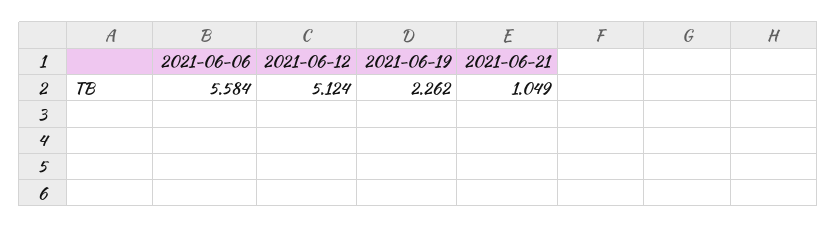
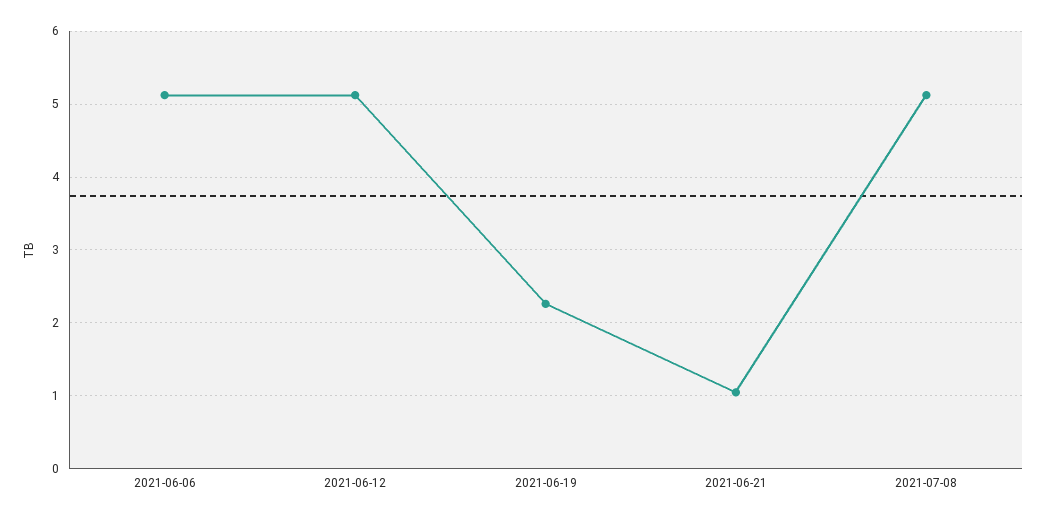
2021-06-06: 5.584 -> 5.1
2021-07-08: none -> 5.1

